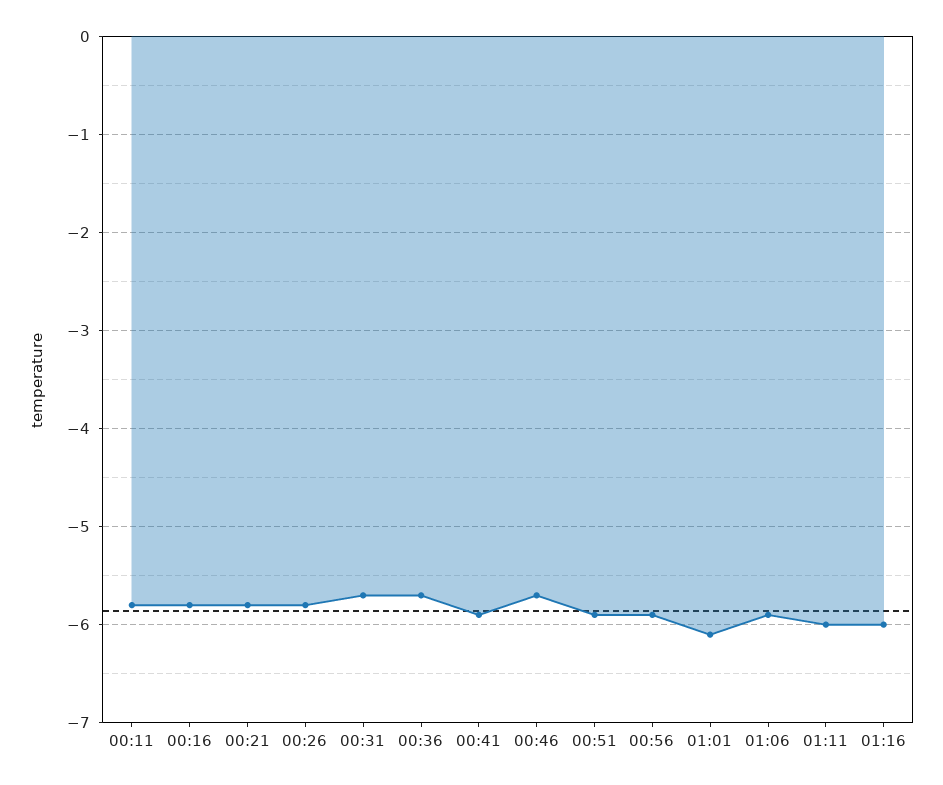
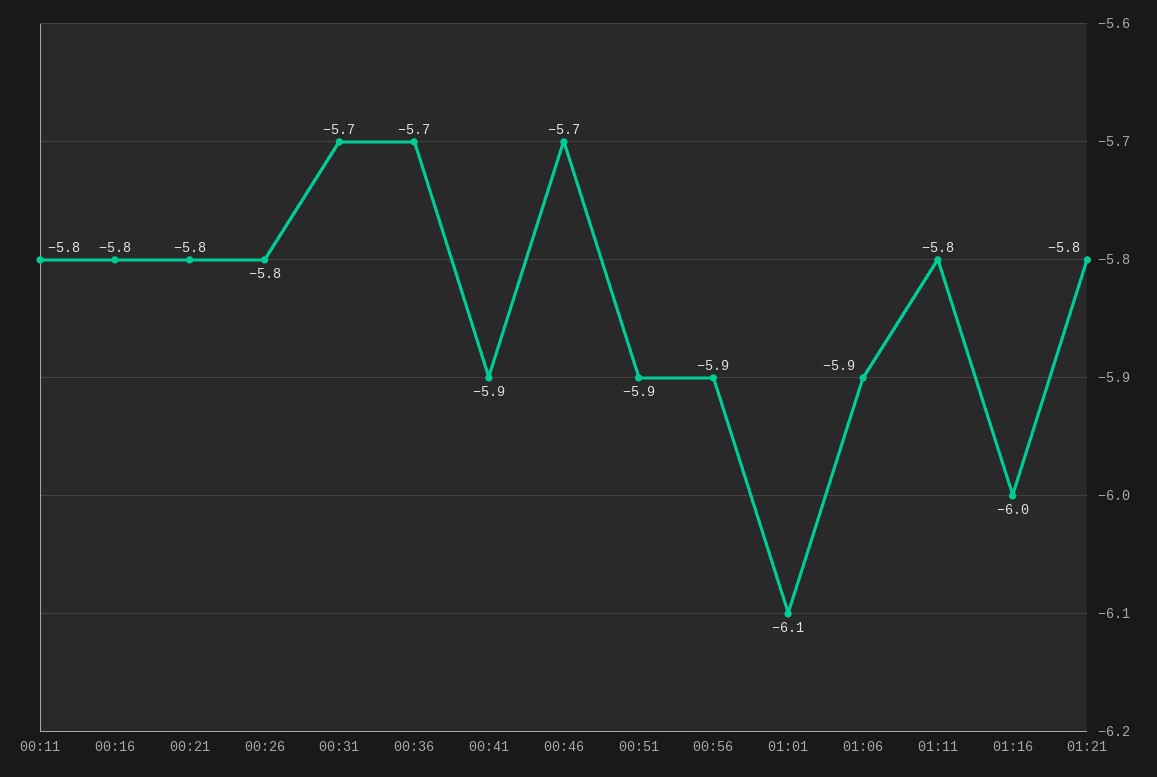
01:11: -6 -> -5.8
01:21: none -> -5.8

